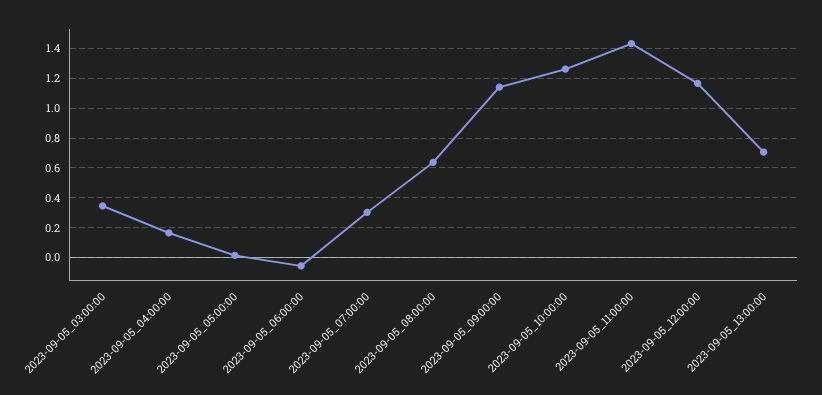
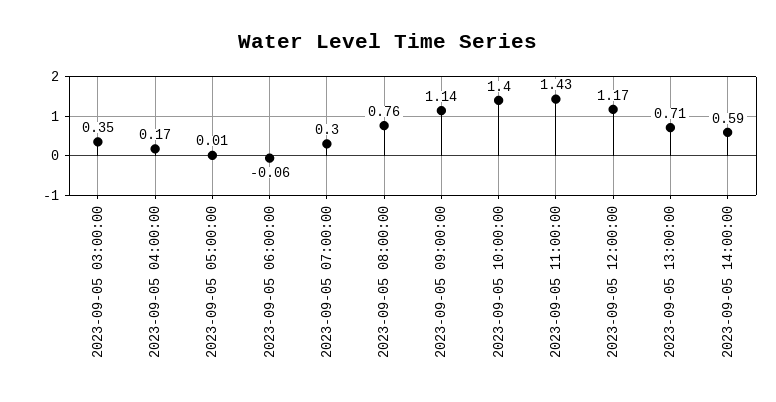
2023-09-05_08:00:00: 0.65 -> 0.76
2023-09-05_10:00:00: 1.25 -> 1.4
2023-09-05 14:00:00: none -> 0.59

